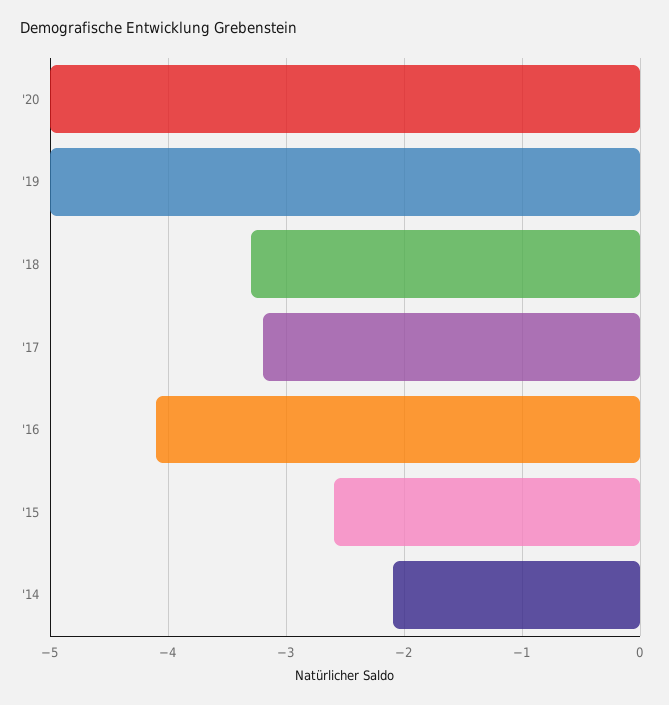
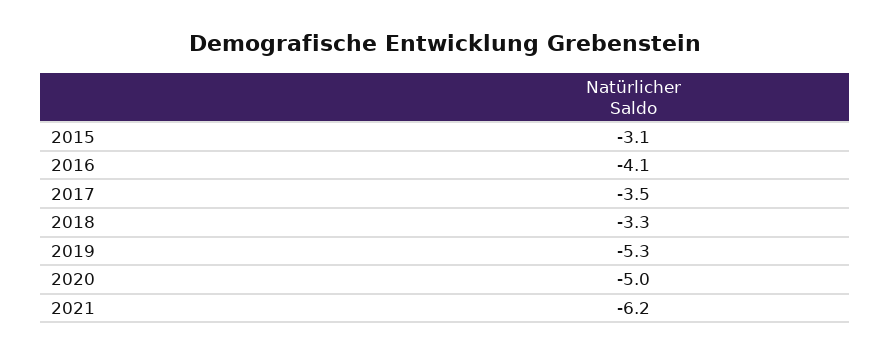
'19: -5 -> -5.3
'17: -3.2 -> -3.5
'15: -2.6 -> -3.1
'14: -2.1 -> none
2021: none -> -6.2

